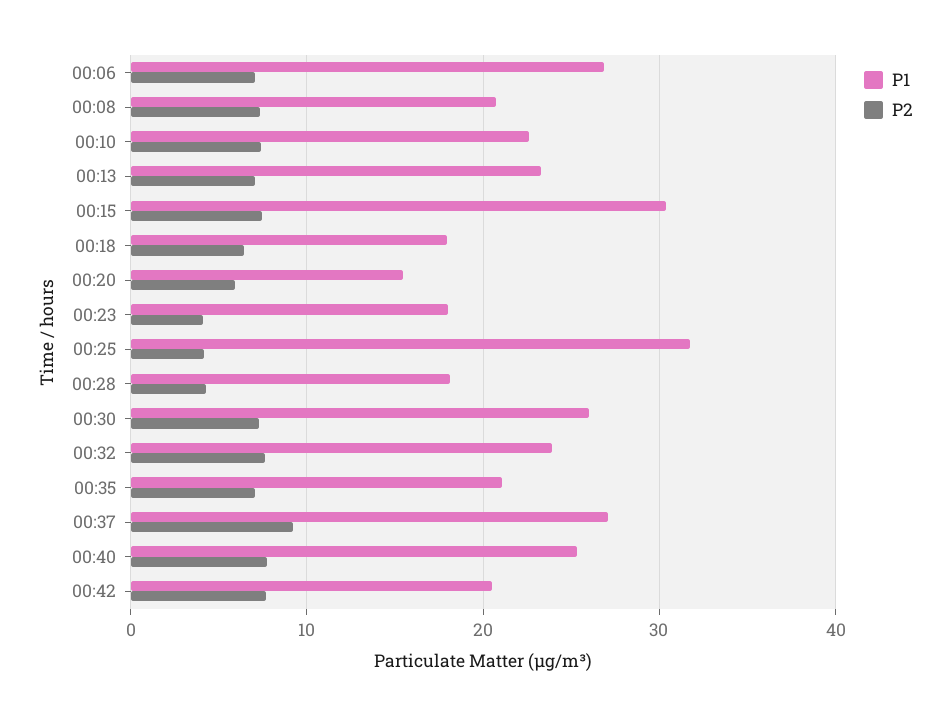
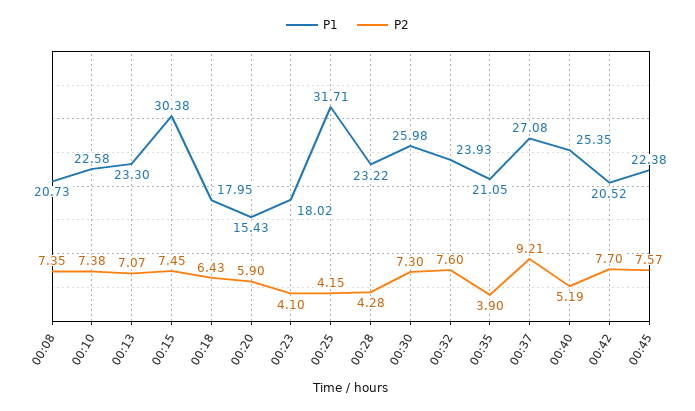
P1, 00:06: 27 -> none
P2, 00:06: 7 -> none
P1, 00:28: 18 -> 23.22
P2, 00:35: 7 -> 3.9
P2, 00:40: 8 -> 5.19
P1, 00:45: none -> 22.38
P2, 00:45: none -> 7.57

